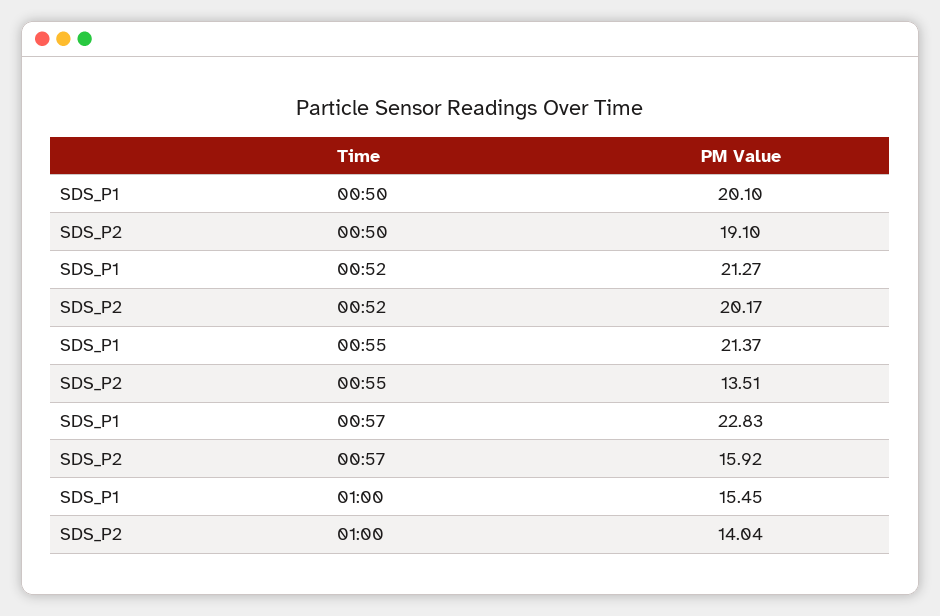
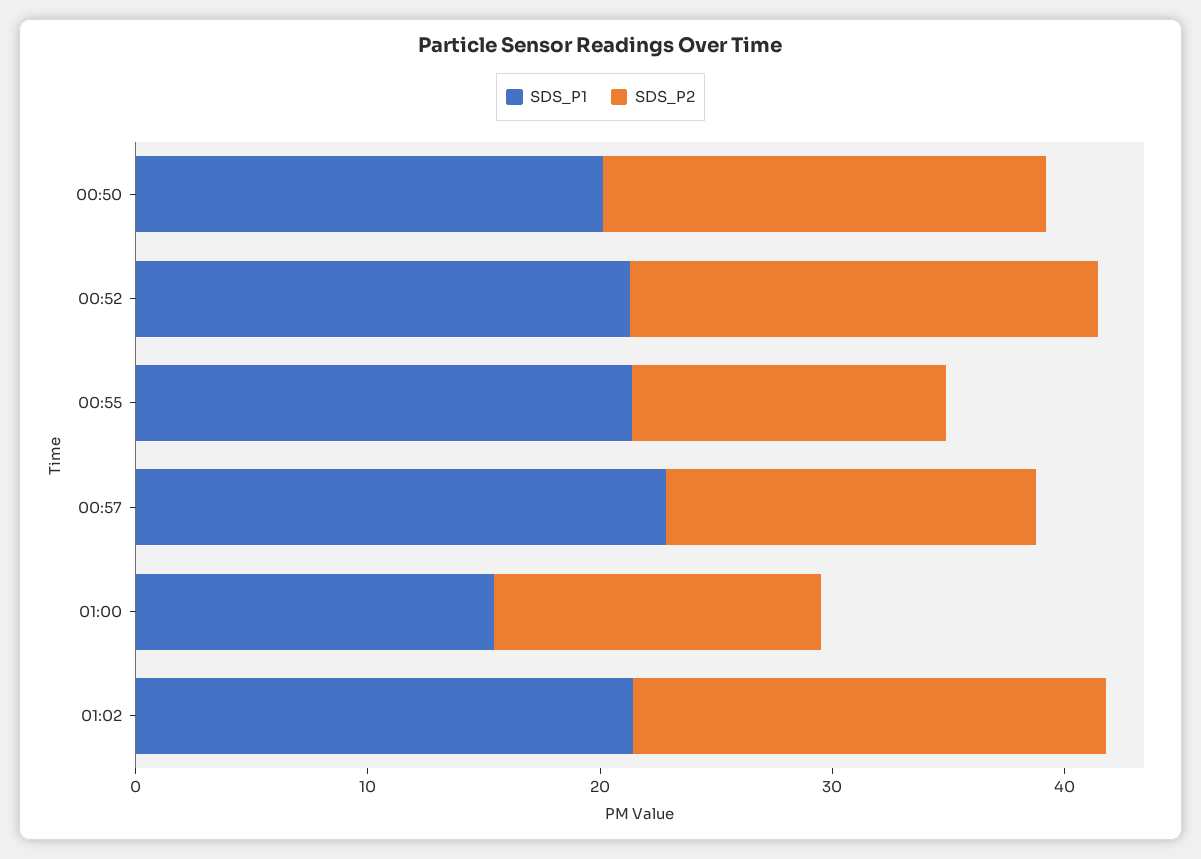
SDS_P1, 01:02: none -> 22
SDS_P2, 01:02: none -> 20

